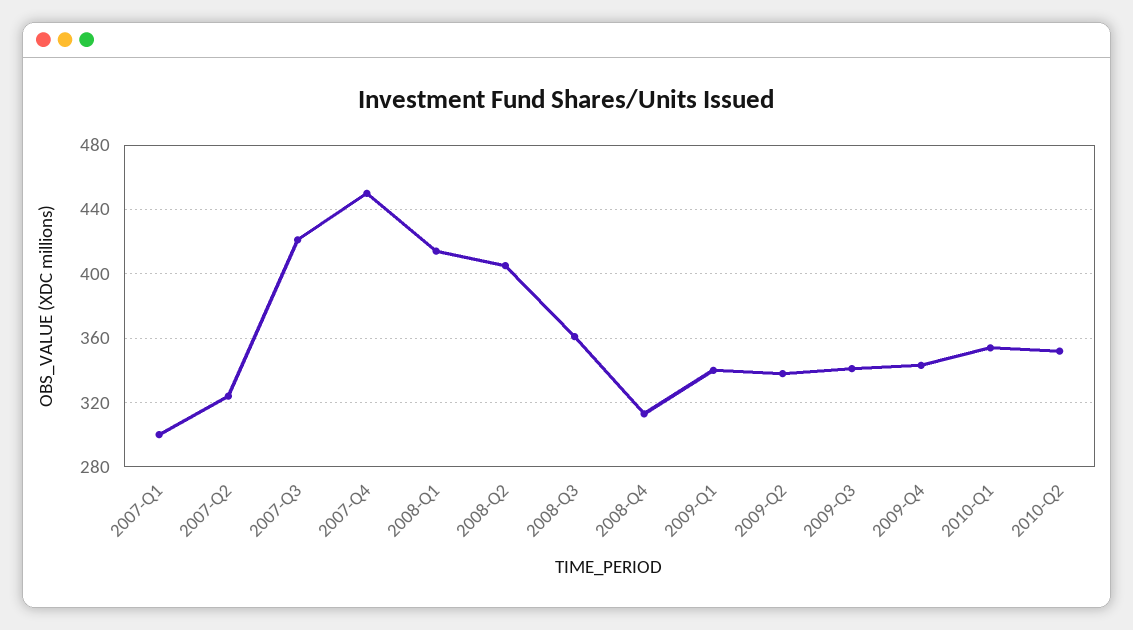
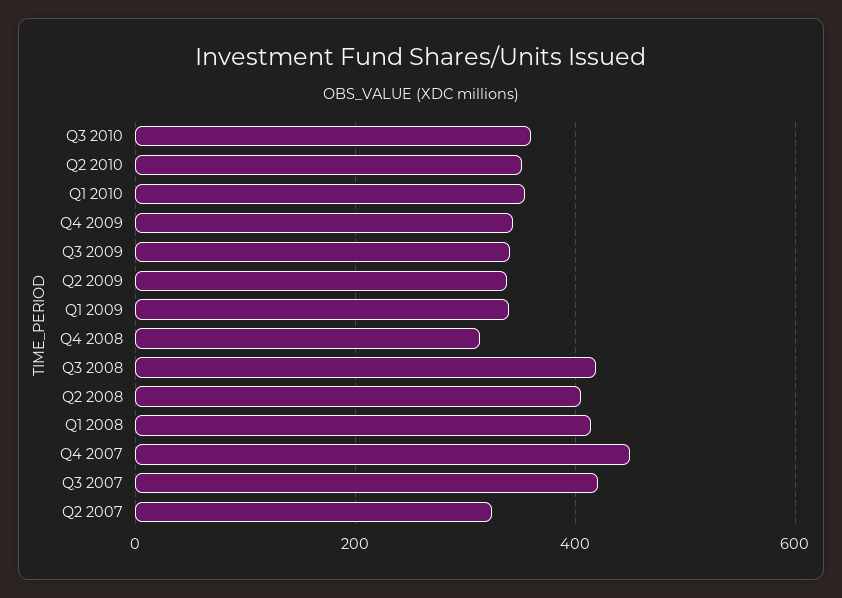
2007-Q1: 300 -> none
2008-Q3: 360 -> 420
Q3 2010: none -> 360

